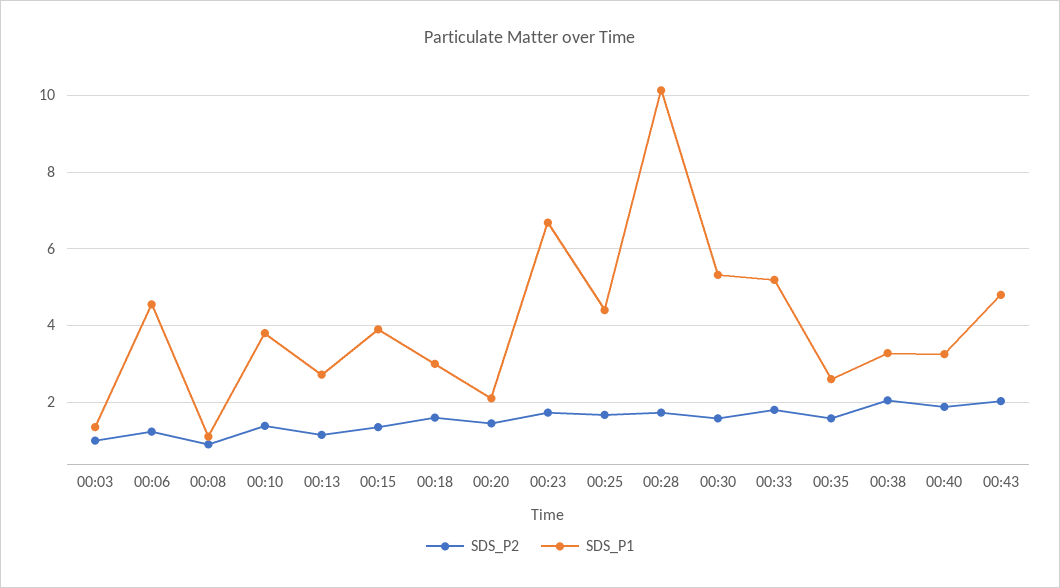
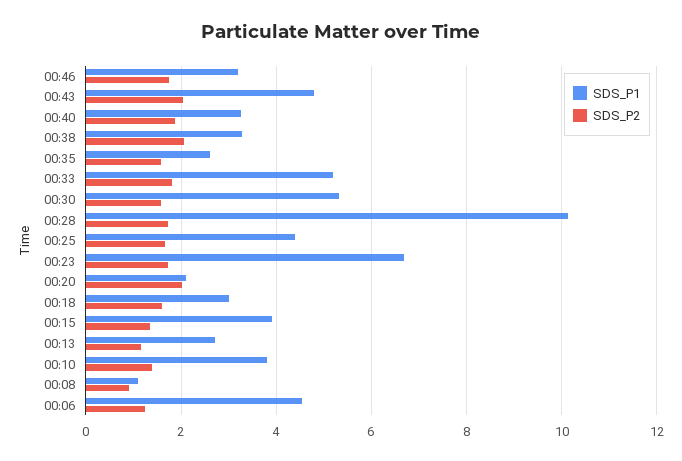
SDS_P2, 00:03: 1 -> none
SDS_P1, 00:03: 1.4 -> none
SDS_P2, 00:20: 1.4 -> 2
SDS_P1, 00:46: none -> 3.2
SDS_P2, 00:46: none -> 1.8

